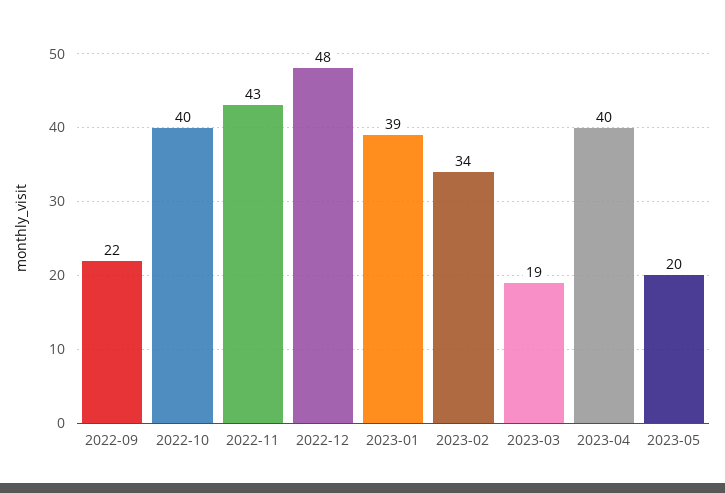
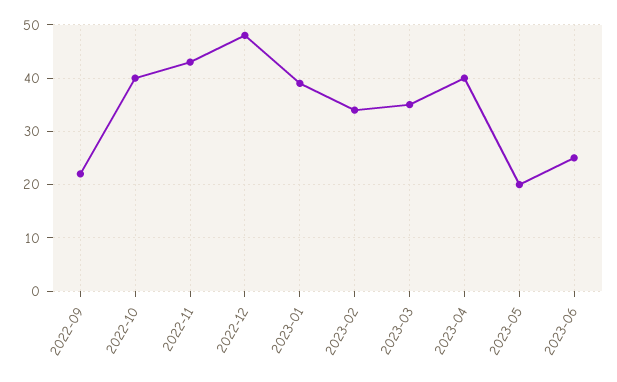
2023-03: 19 -> 35
2023-06: none -> 25

